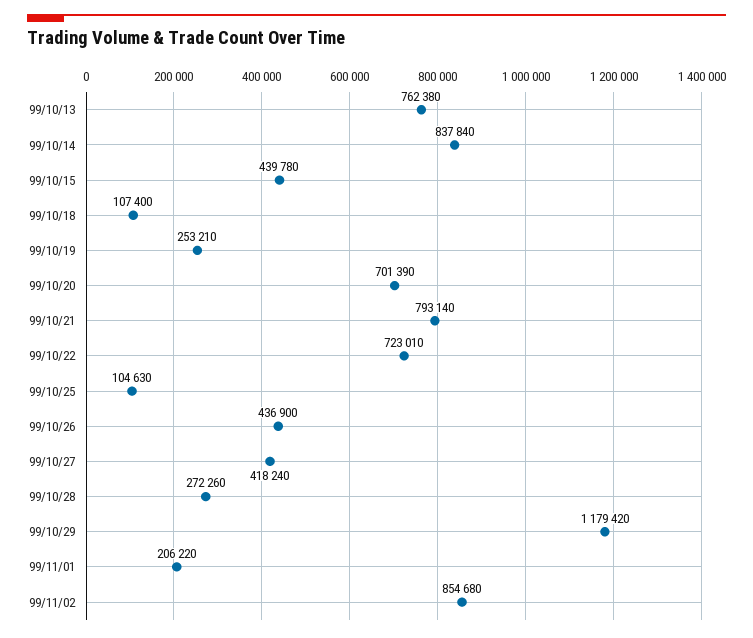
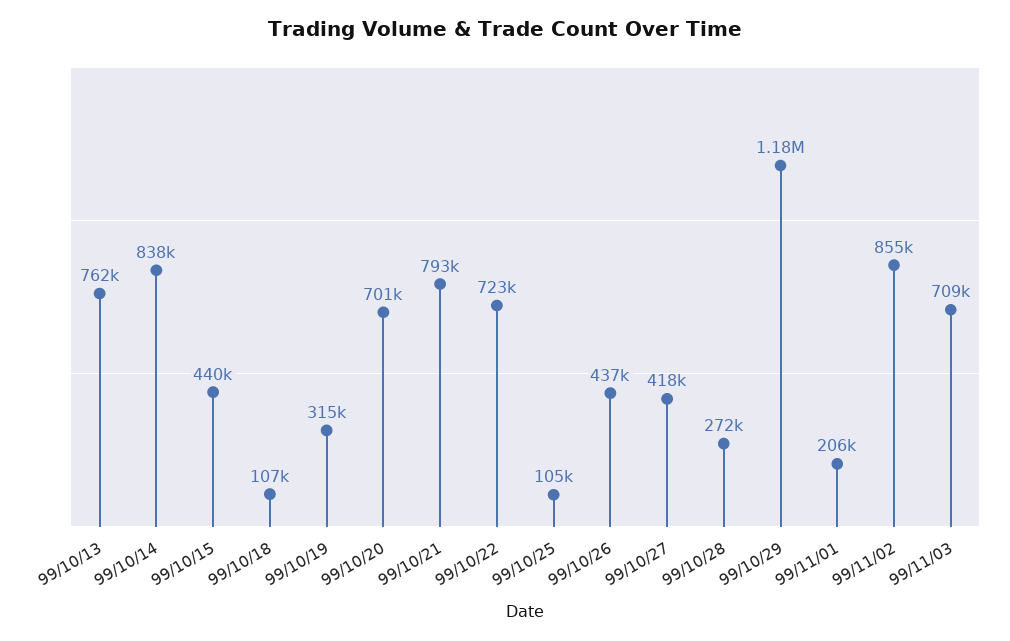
99/10/19: 253210 -> 315000
99/11/03: none -> 709000

